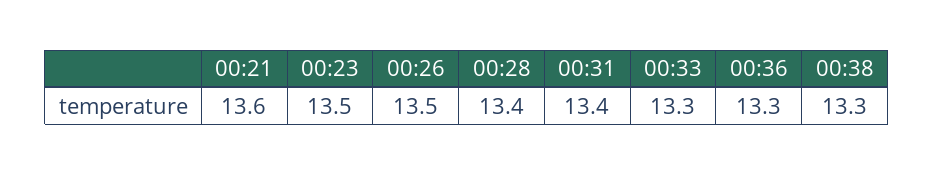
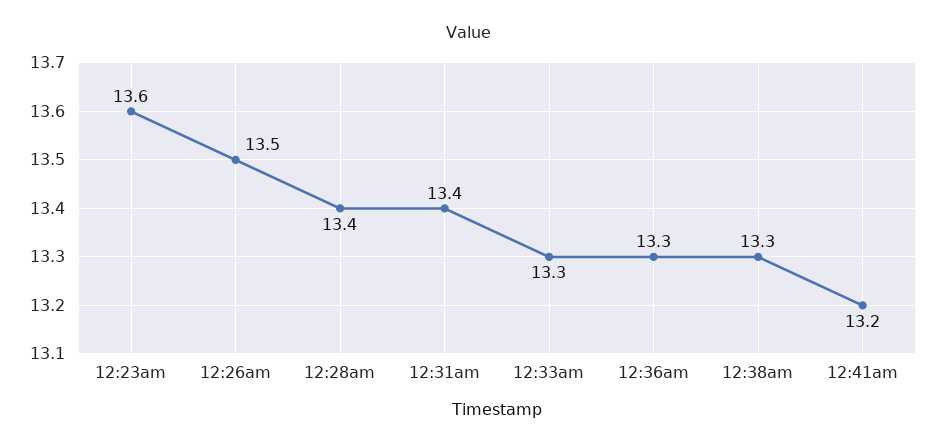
00:21: 13.6 -> none
00:23: 13.5 -> 13.6
12:41am: none -> 13.2

